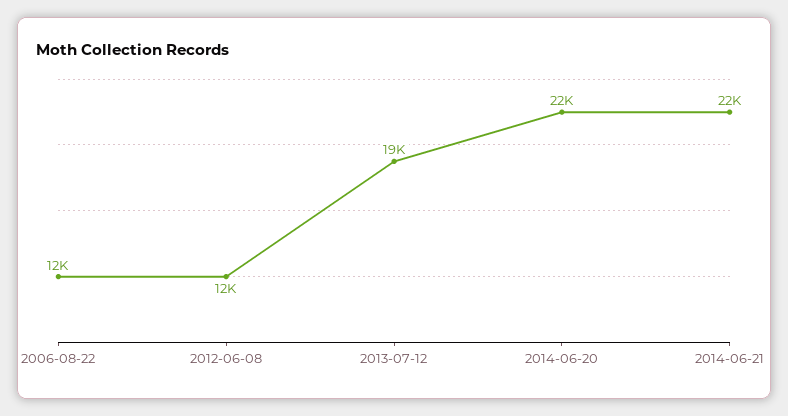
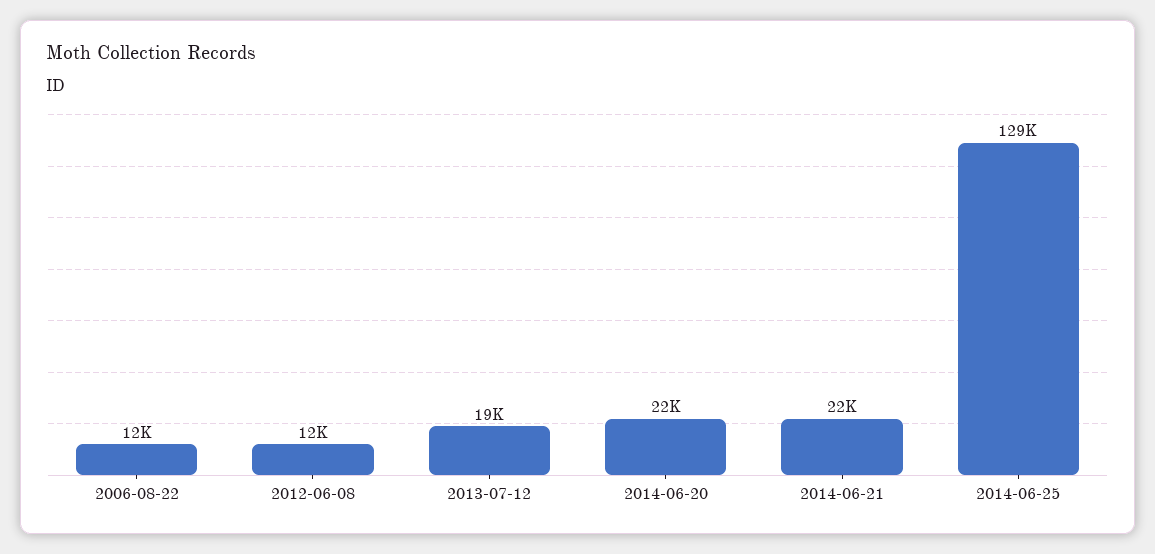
2014-06-25: none -> 129000

